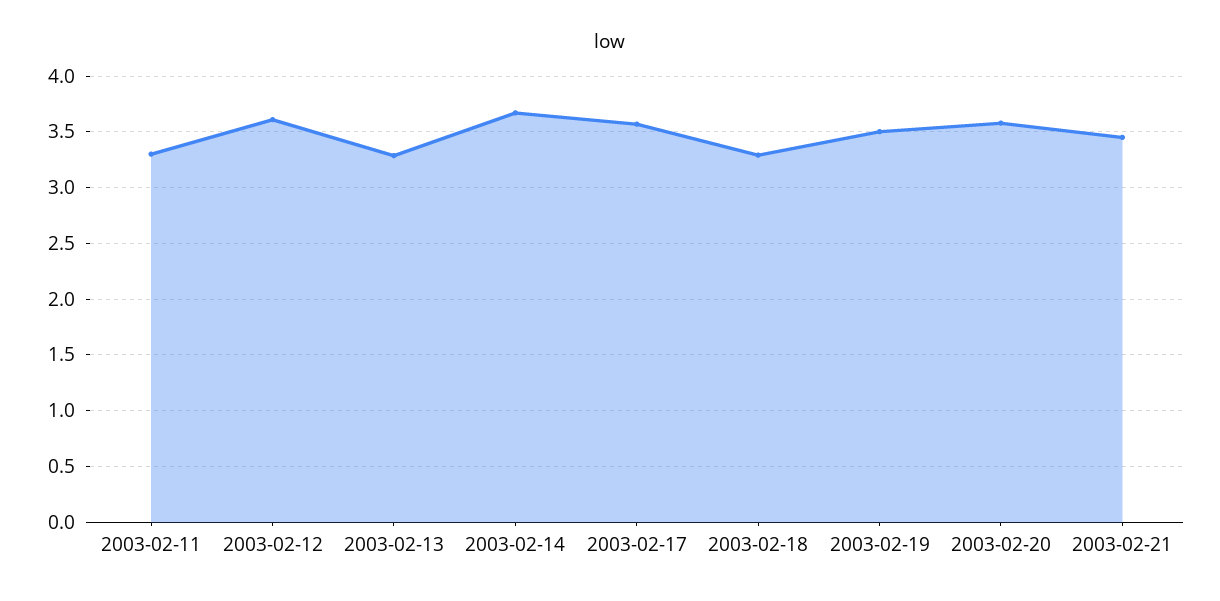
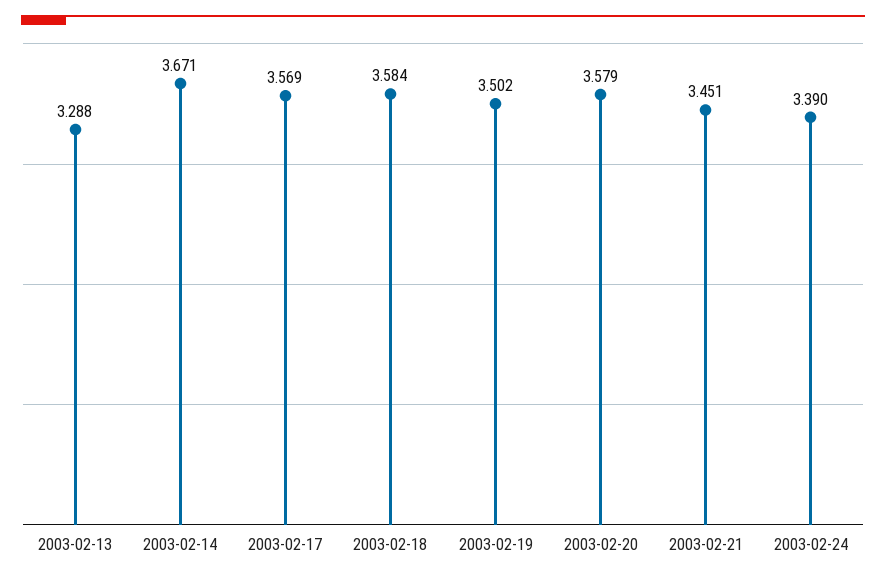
2003-02-11: 3.3 -> none
2003-02-12: 3.6 -> none
2003-02-18: 3.3 -> 3.584
2003-02-24: none -> 3.39

